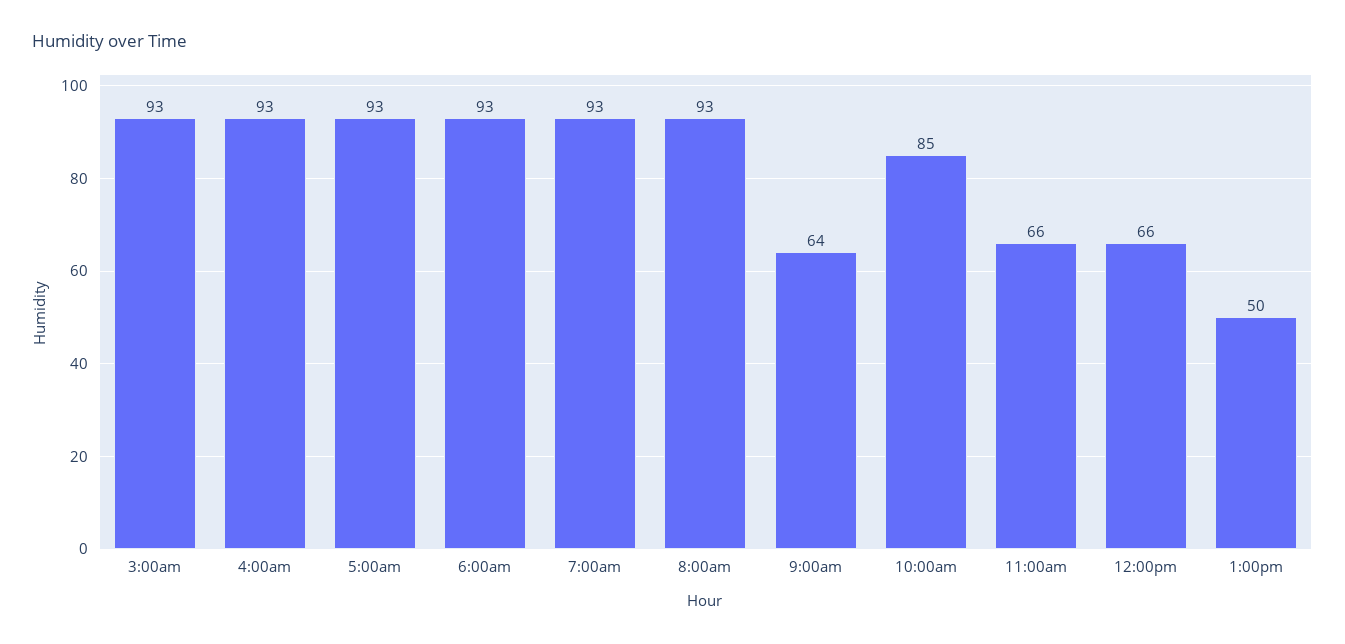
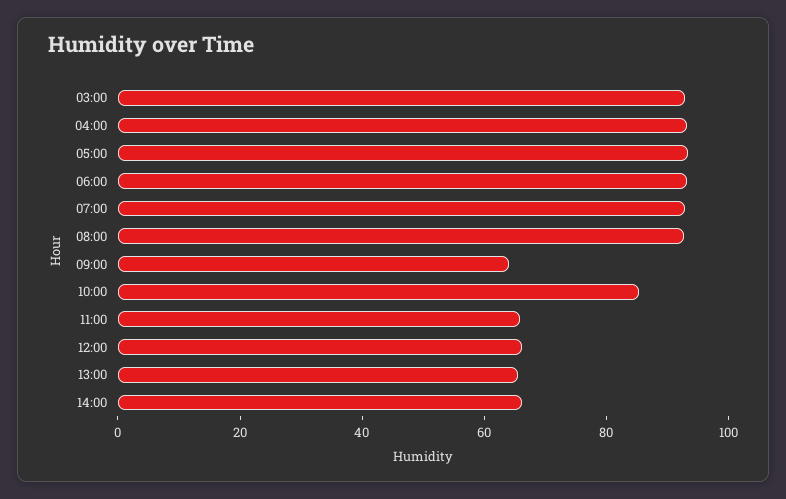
1:00pm: 50 -> 65
14:00: none -> 65

